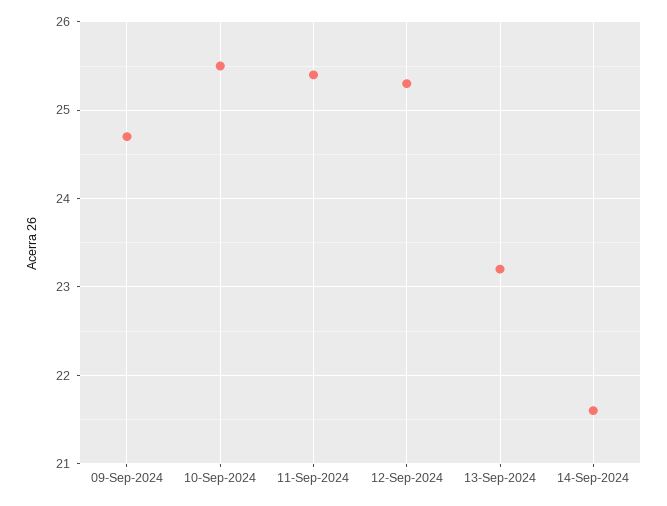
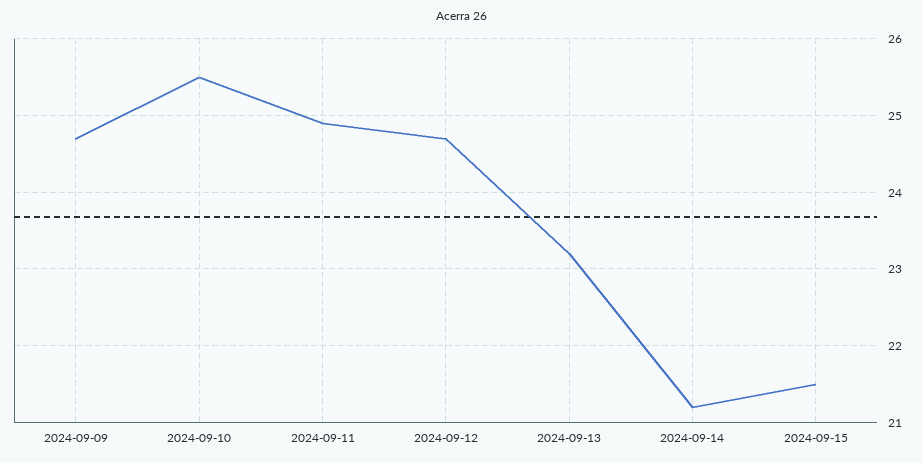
11-Sep-2024: 25.4 -> 24.9
12-Sep-2024: 25.3 -> 24.7
14-Sep-2024: 21.6 -> 21.2
2024-09-15: none -> 21.5

